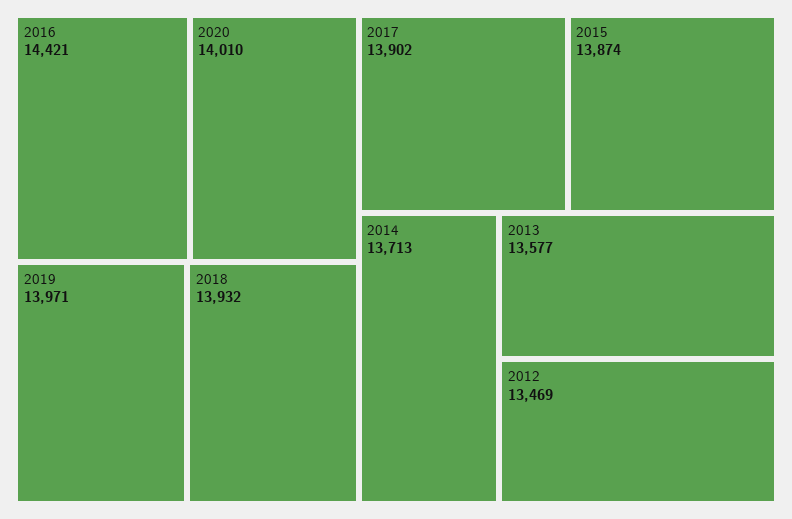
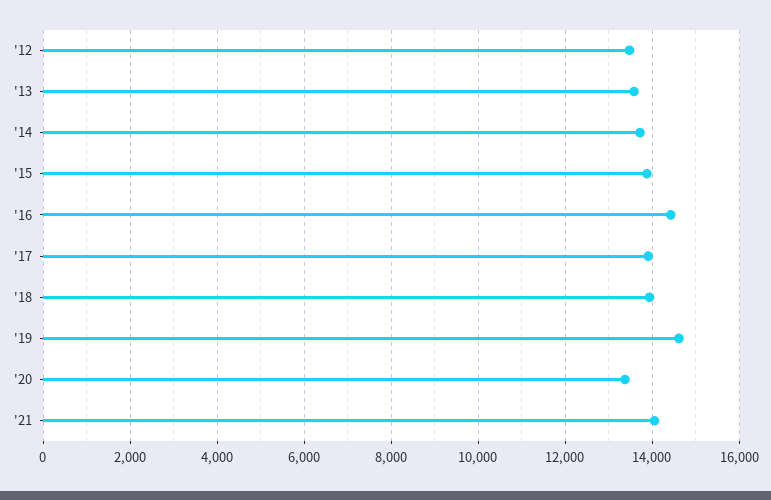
2020: 14010 -> 13400
2019: 13971 -> 14600
'21: none -> 14000

